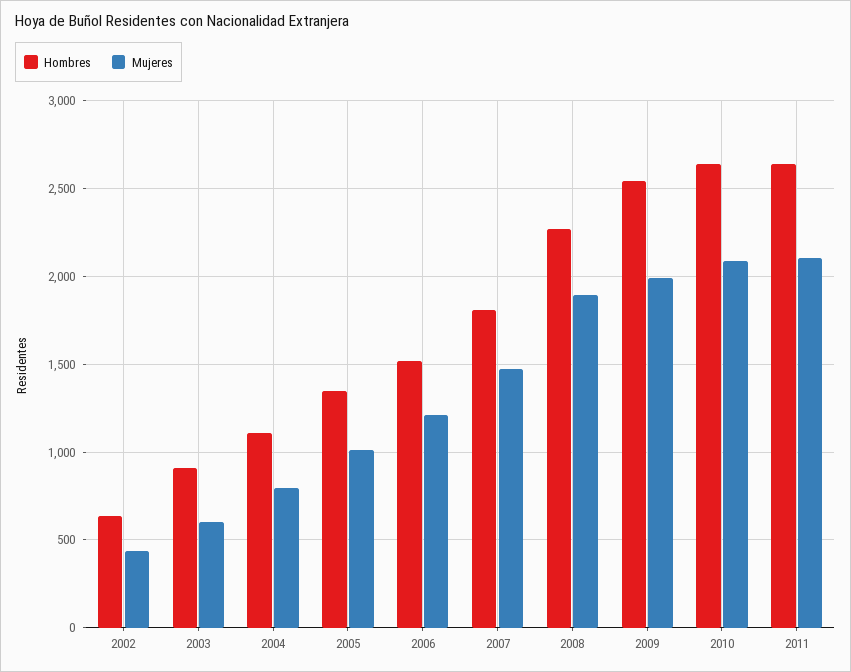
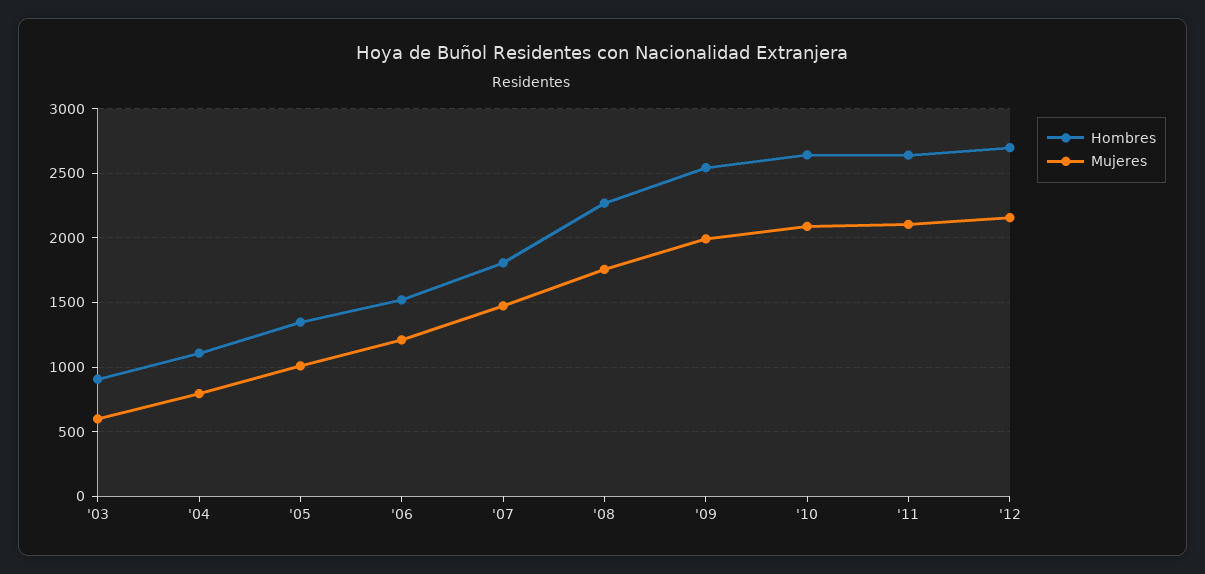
Hombres, 2002: 650 -> none
Mujeres, 2002: 450 -> none
Mujeres, 2008: 1900 -> 1750
Hombres, '12: none -> 2700
Mujeres, '12: none -> 2150

